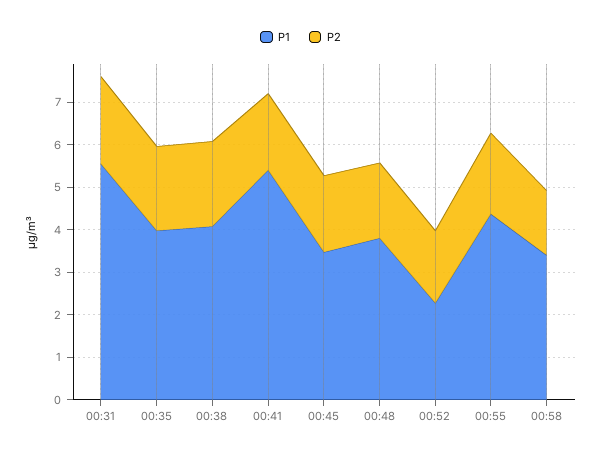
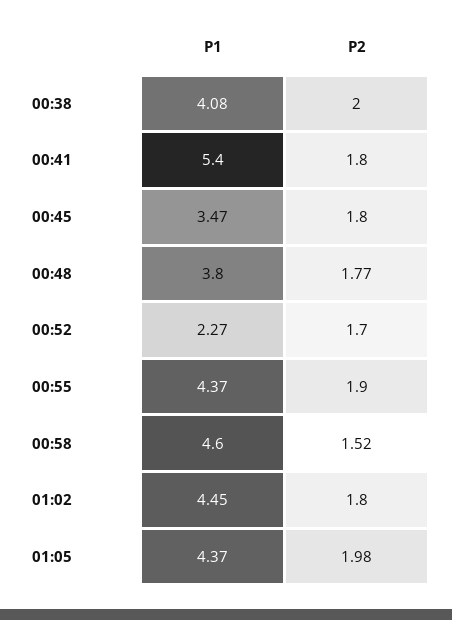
P1, 00:31: 5.6 -> none
P2, 00:31: 2 -> none
P1, 00:35: 4 -> none
P2, 00:35: 2 -> none
P1, 00:58: 3.4 -> 4.6
P1, 01:02: none -> 4.45
P2, 01:02: none -> 1.8
P1, 01:05: none -> 4.37
P2, 01:05: none -> 1.98

